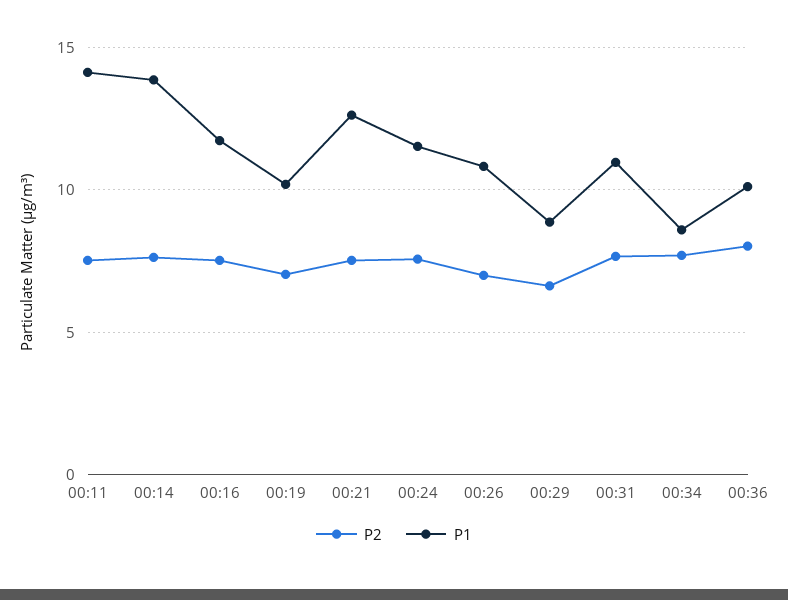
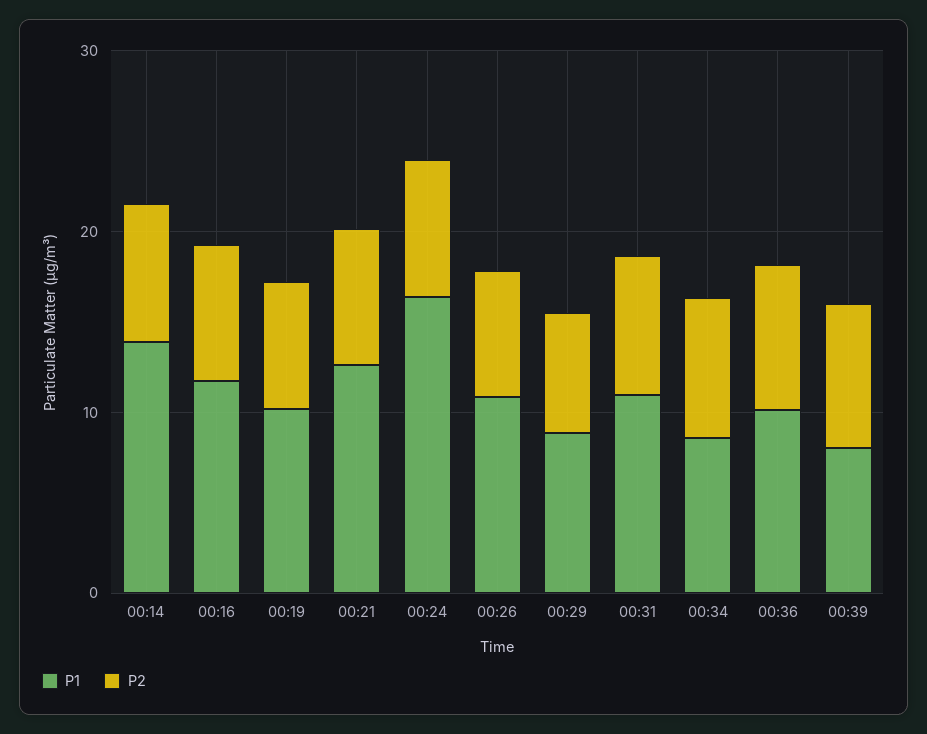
P2, 00:11: 7.5 -> none
P1, 00:11: 14 -> none
P1, 00:24: 11.5 -> 16
P1, 00:39: none -> 8
P2, 00:39: none -> 8

